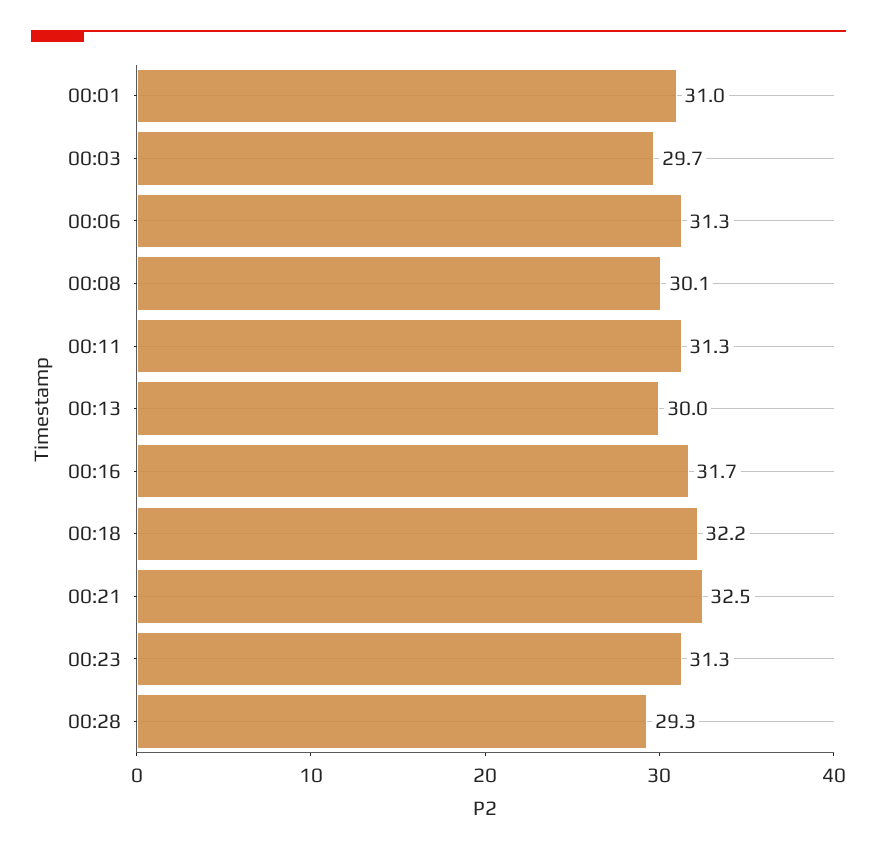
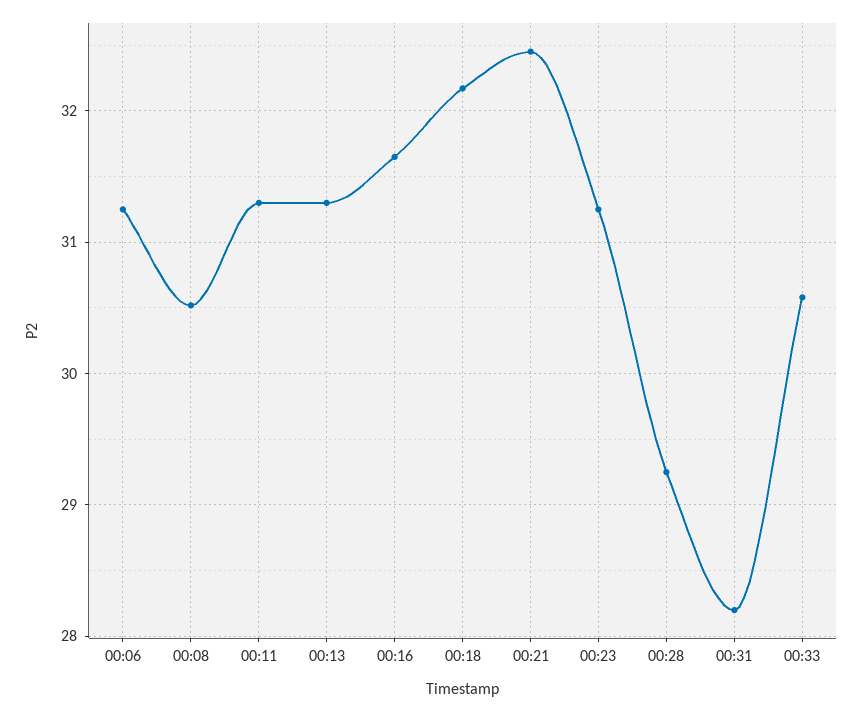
00:01: 31 -> none
00:03: 29.7 -> none
00:08: 30.1 -> 30.5
00:13: 30 -> 31.3
00:31: none -> 28.2
00:33: none -> 30.6

